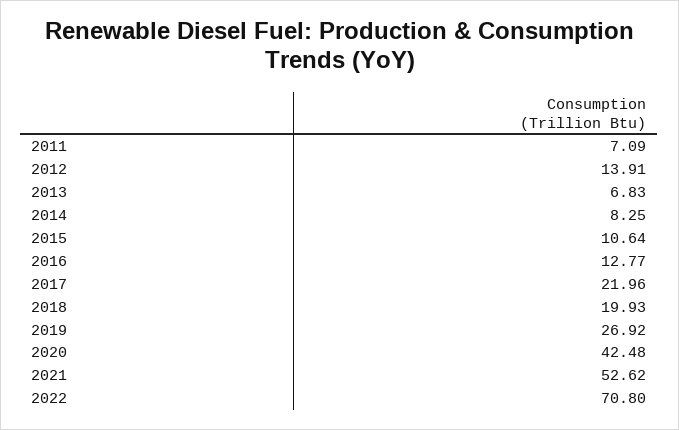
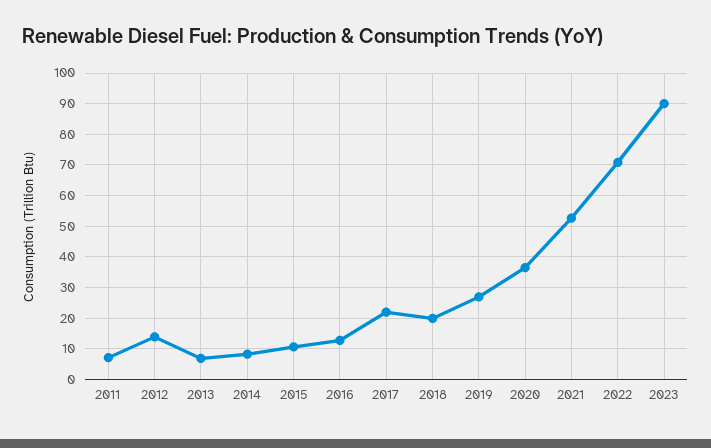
2020: 42.48 -> 36
2023: none -> 90

